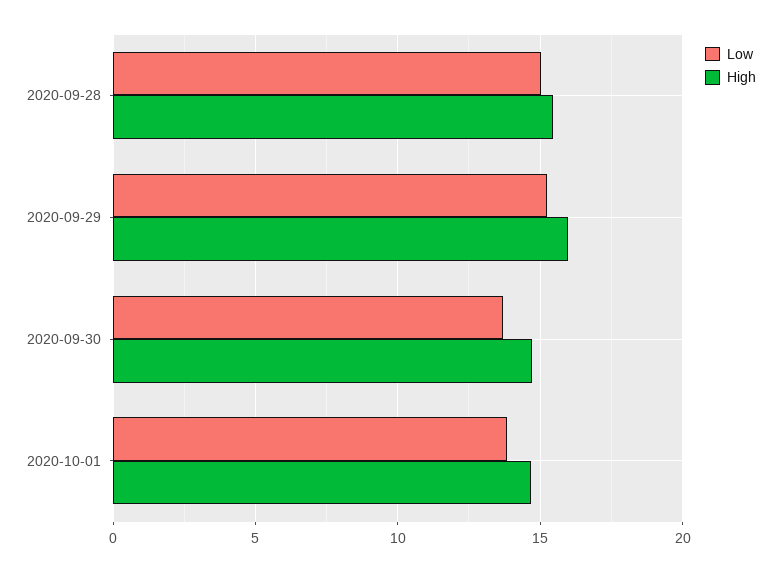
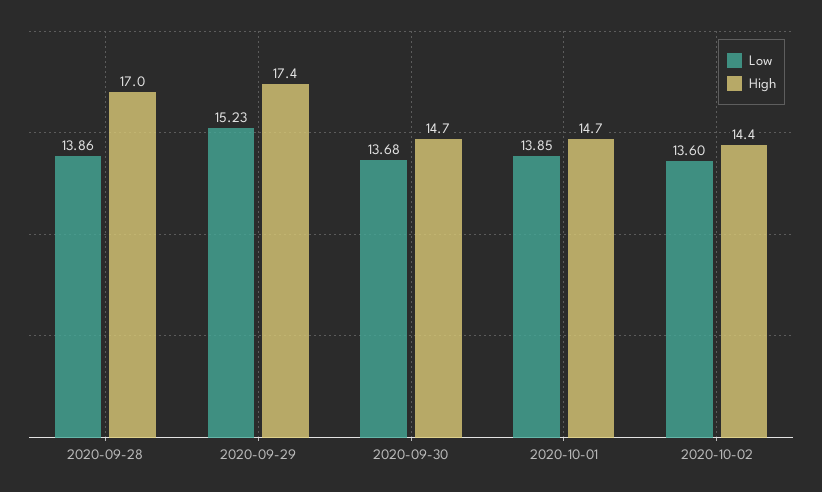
Low, 2020-09-28: 15 -> 13.86
High, 2020-09-28: 15.5 -> 17
High, 2020-09-29: 16 -> 17.4
Low, 2020-10-02: none -> 13.6
High, 2020-10-02: none -> 14.4

